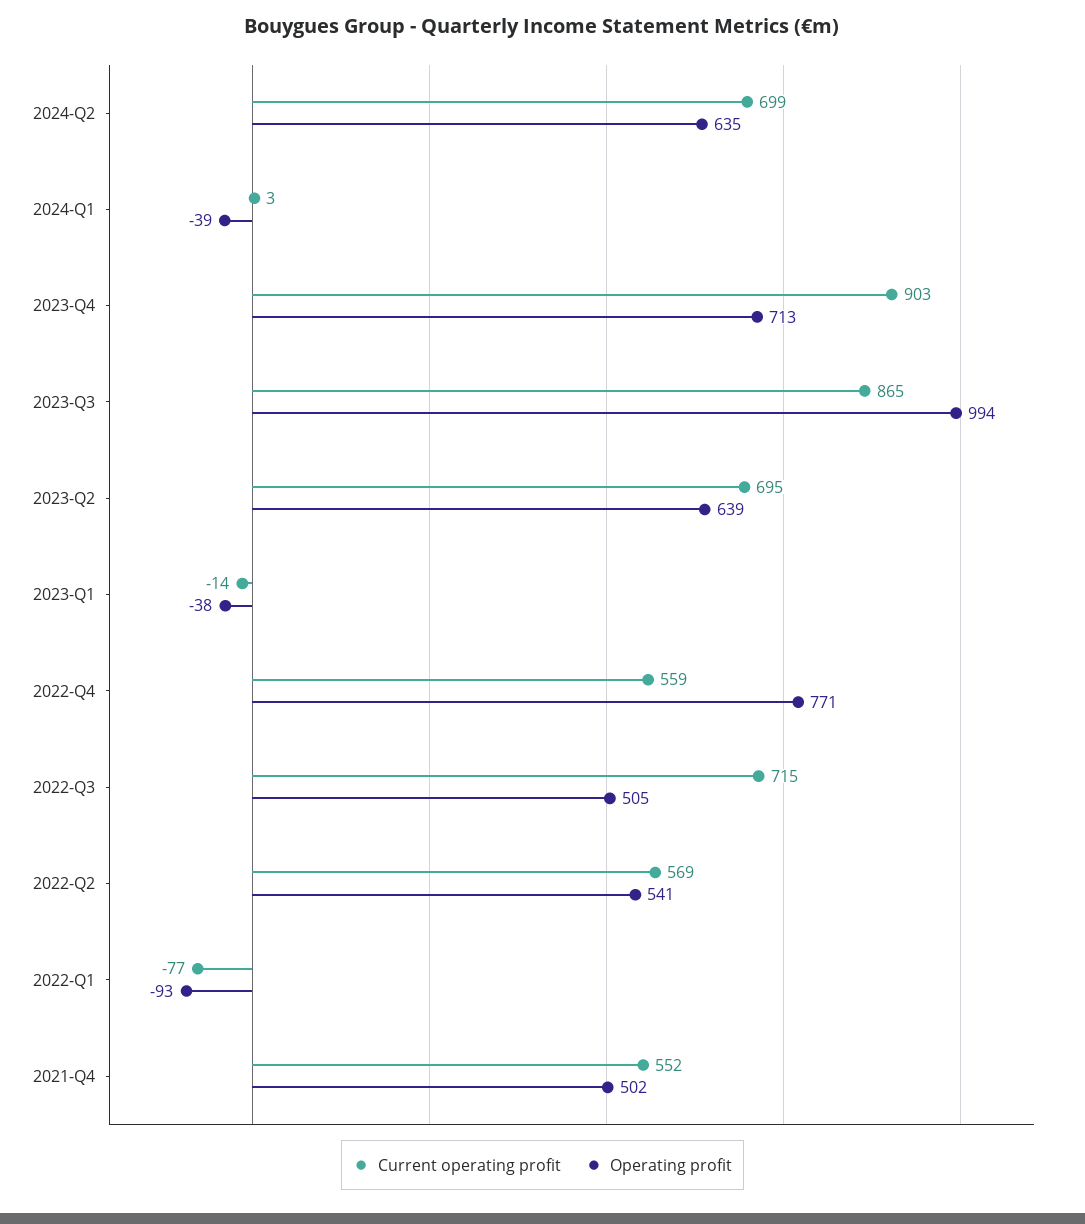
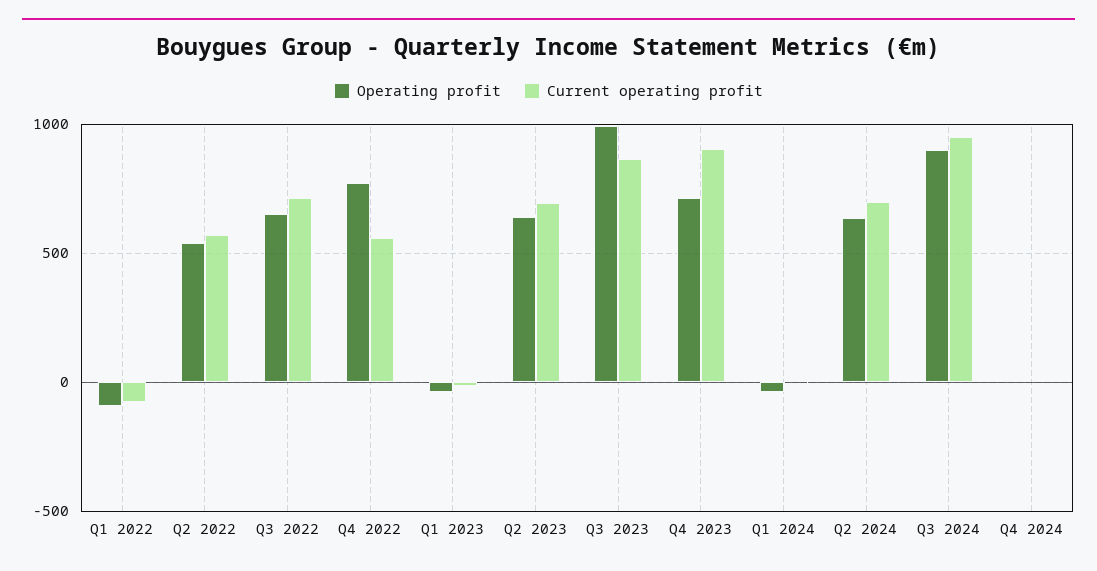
Operating profit, 2022-Q3: 505 -> 650
Current operating profit, 2021-Q4: 552 -> none
Operating profit, 2021-Q4: 502 -> none
Operating profit, Q3 2024: none -> 900
Current operating profit, Q3 2024: none -> 950
Operating profit, Q4 2024: none -> 0
Current operating profit, Q4 2024: none -> 0

